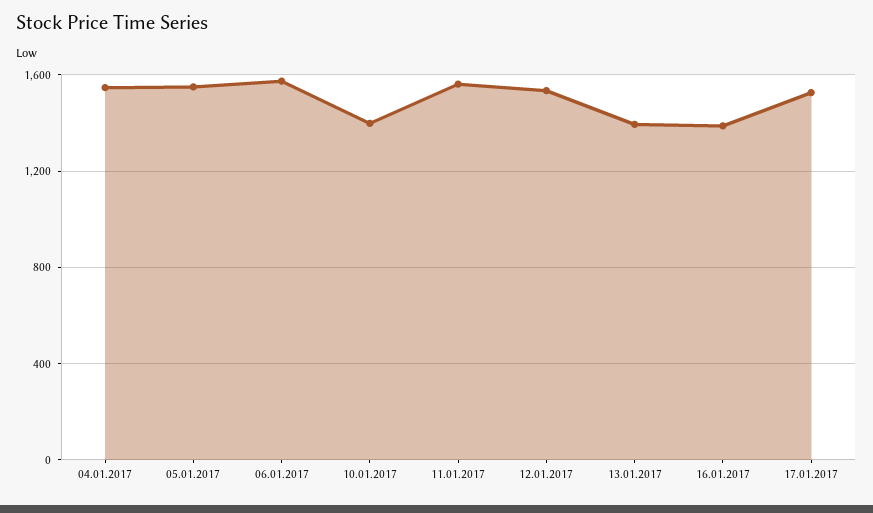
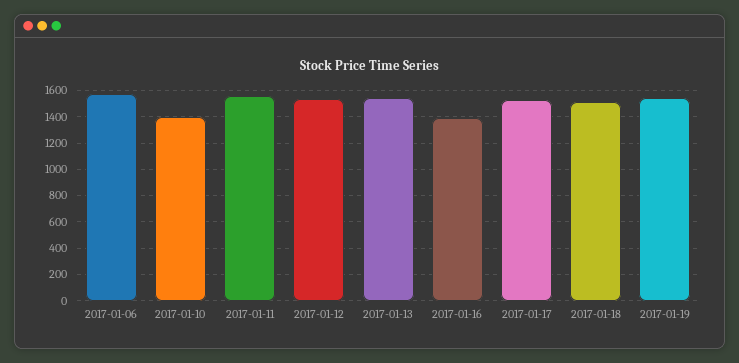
04.01.2017: 1550 -> none
05.01.2017: 1550 -> none
13.01.2017: 1400 -> 1550
2017-01-18: none -> 1500
2017-01-19: none -> 1550

